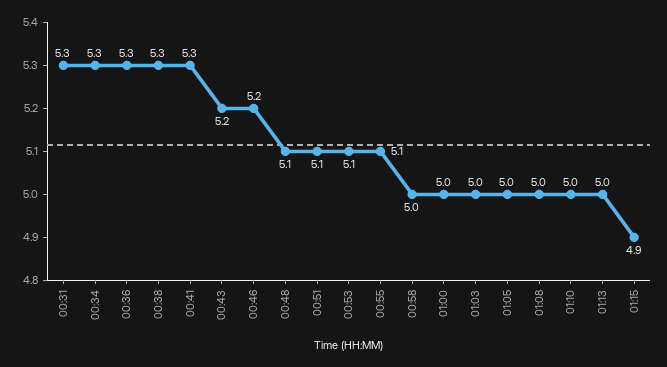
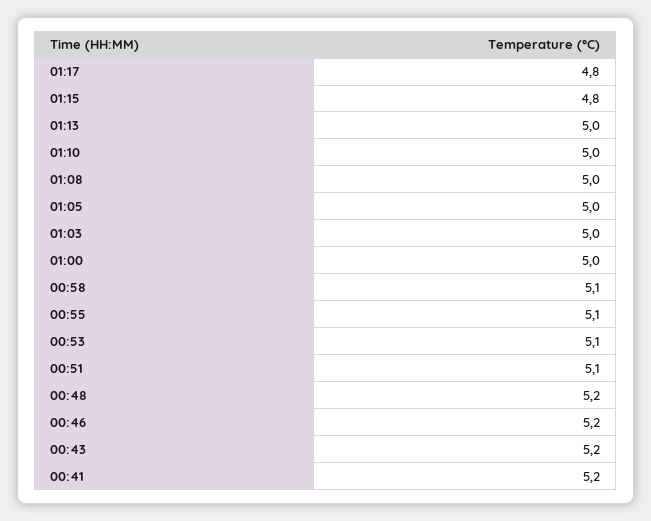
00:31: 5.3 -> none
00:34: 5.3 -> none
00:36: 5.3 -> none
00:38: 5.3 -> none
00:41: 5.3 -> 5.2
00:48: 5.1 -> 5.2
00:58: 5 -> 5.1
01:15: 4.9 -> 4.8
01:17: none -> 4.8

